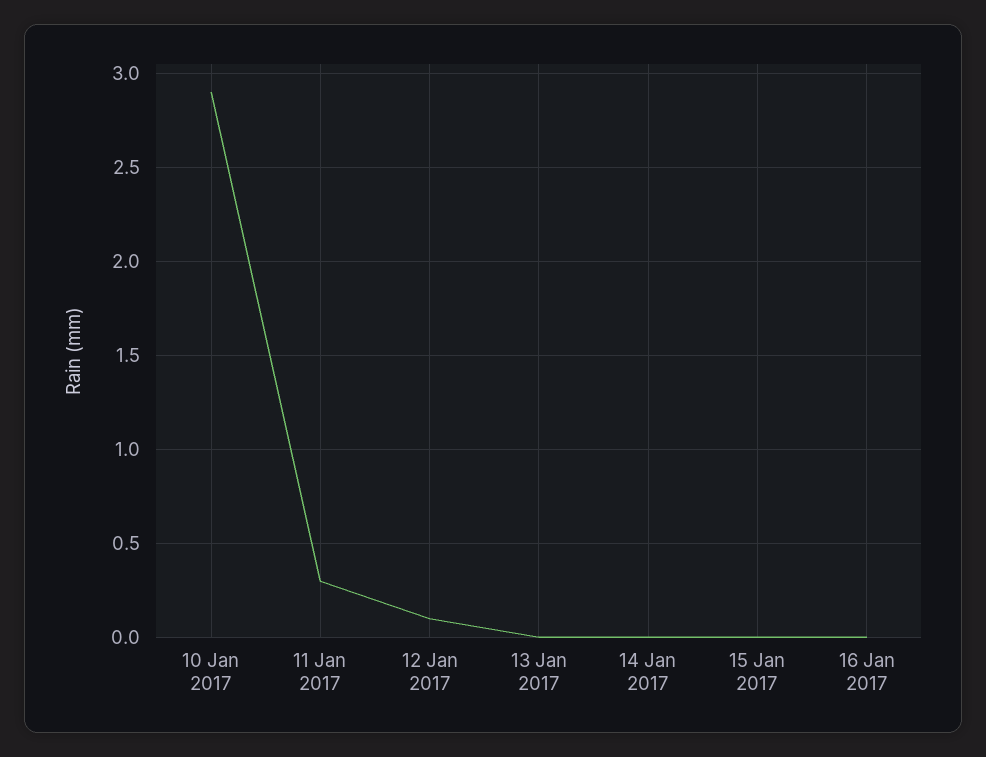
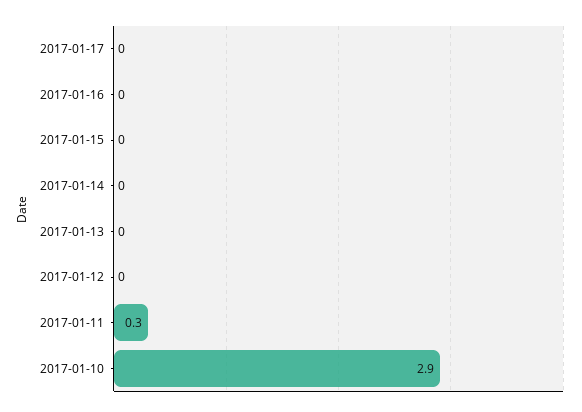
12 Jan 2017: 0.1 -> 0
2017-01-17: none -> 0

